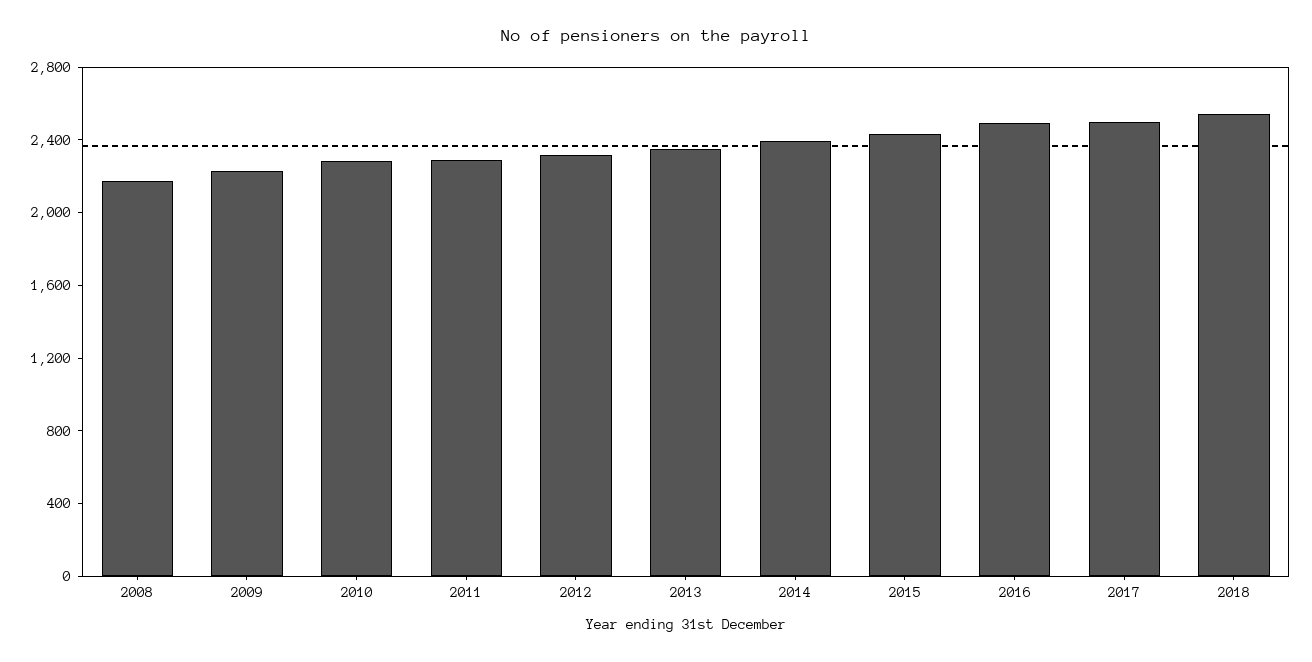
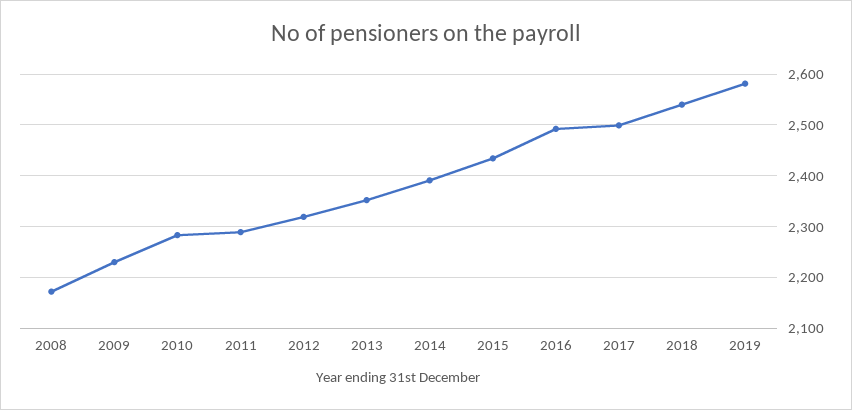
2019: none -> 2580

